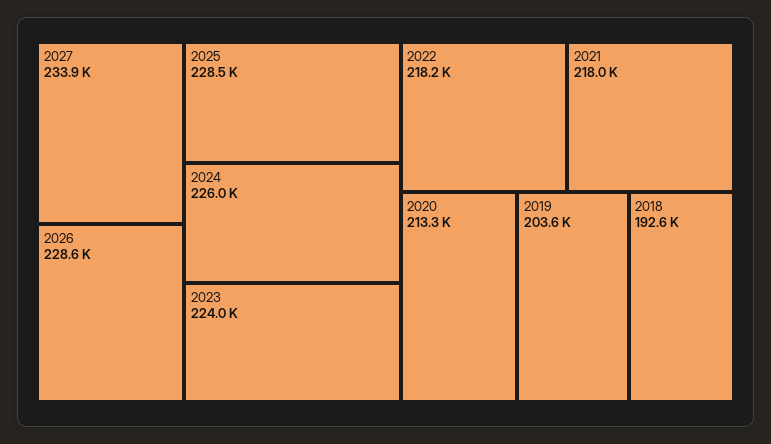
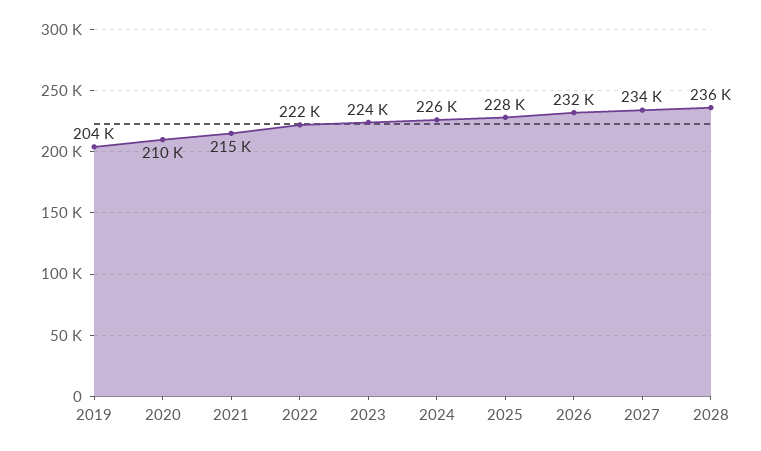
2026: 228600 -> 232000
2022: 218200 -> 222000
2021: 218000 -> 215000
2020: 213300 -> 210000
2018: 192600 -> none
2028: none -> 236000

